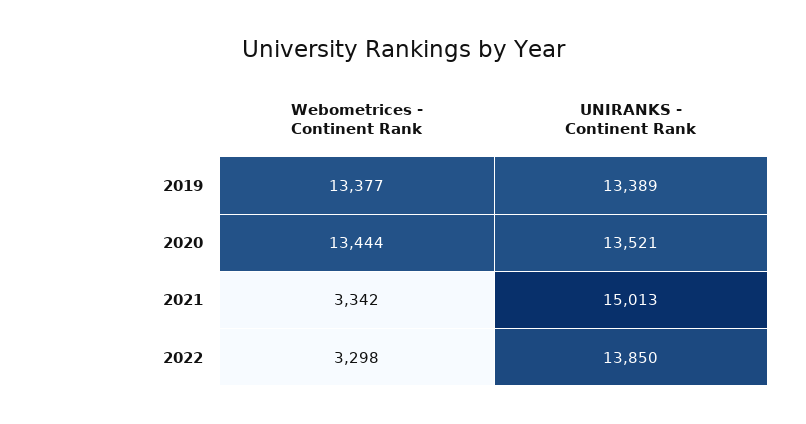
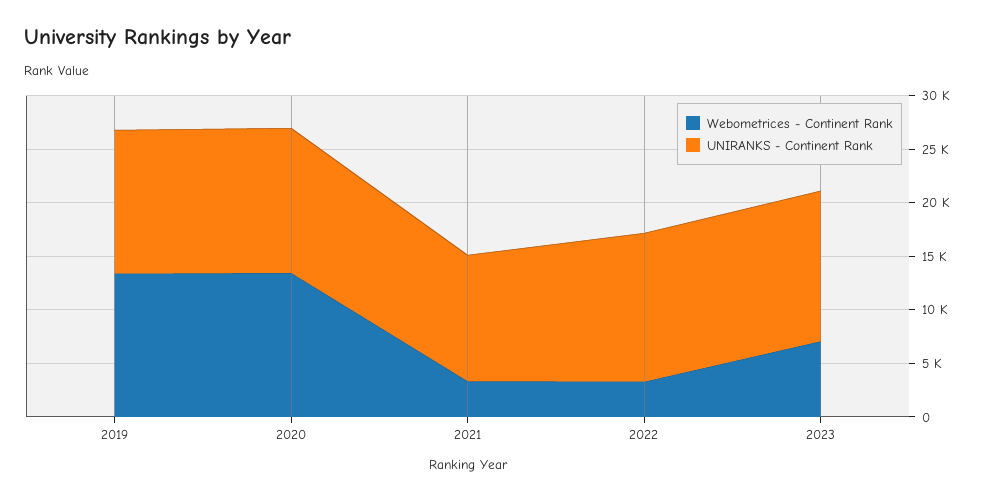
UNIRANKS - Continent Rank, 2021: 15013 -> 12000
Webometrices - Continent Rank, 2023: none -> 7000
UNIRANKS - Continent Rank, 2023: none -> 14000

